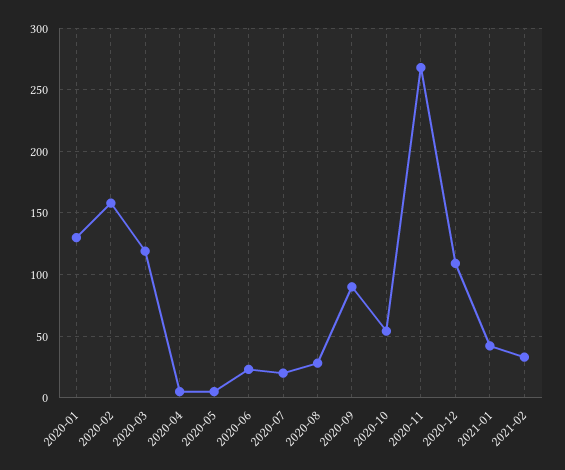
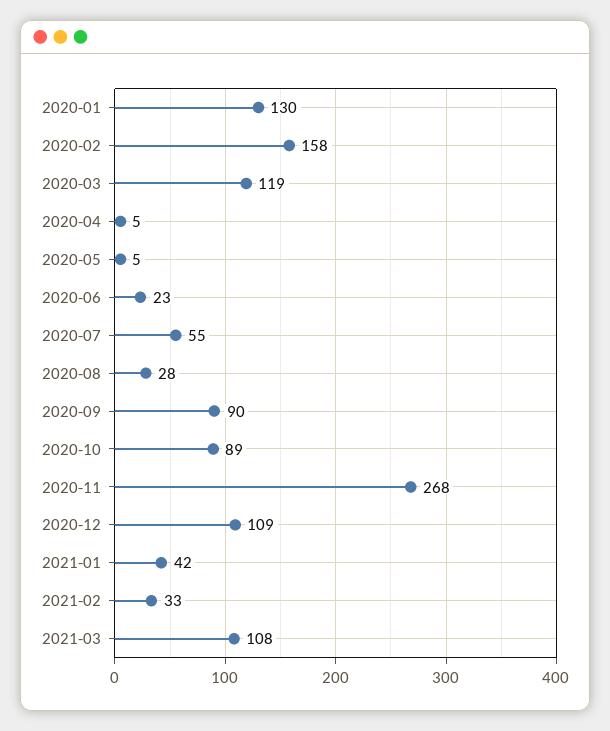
2020-07: 20 -> 55
2020-10: 55 -> 89
2021-03: none -> 108

